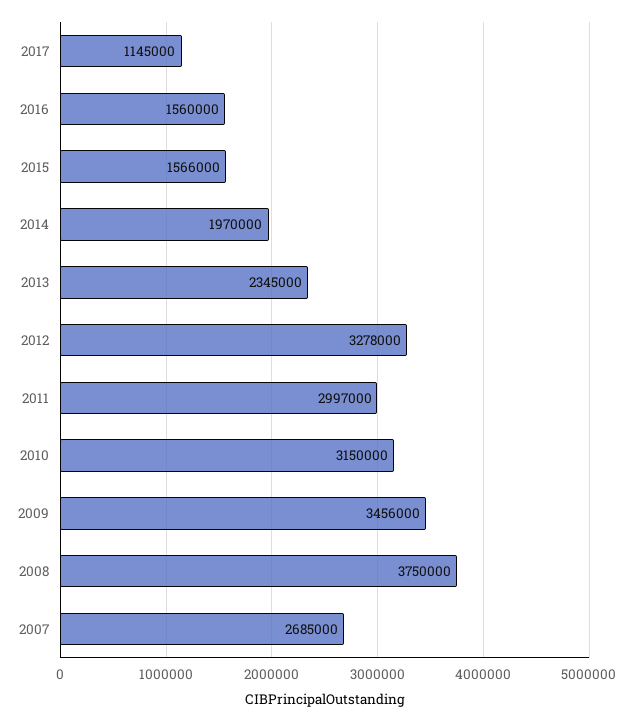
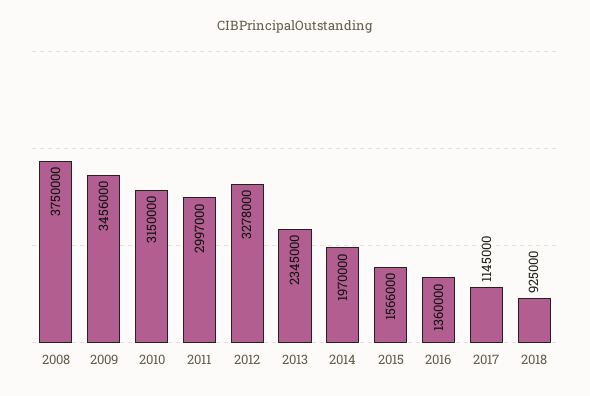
2016: 1560000 -> 1360000
2007: 2685000 -> none
2018: none -> 925000

